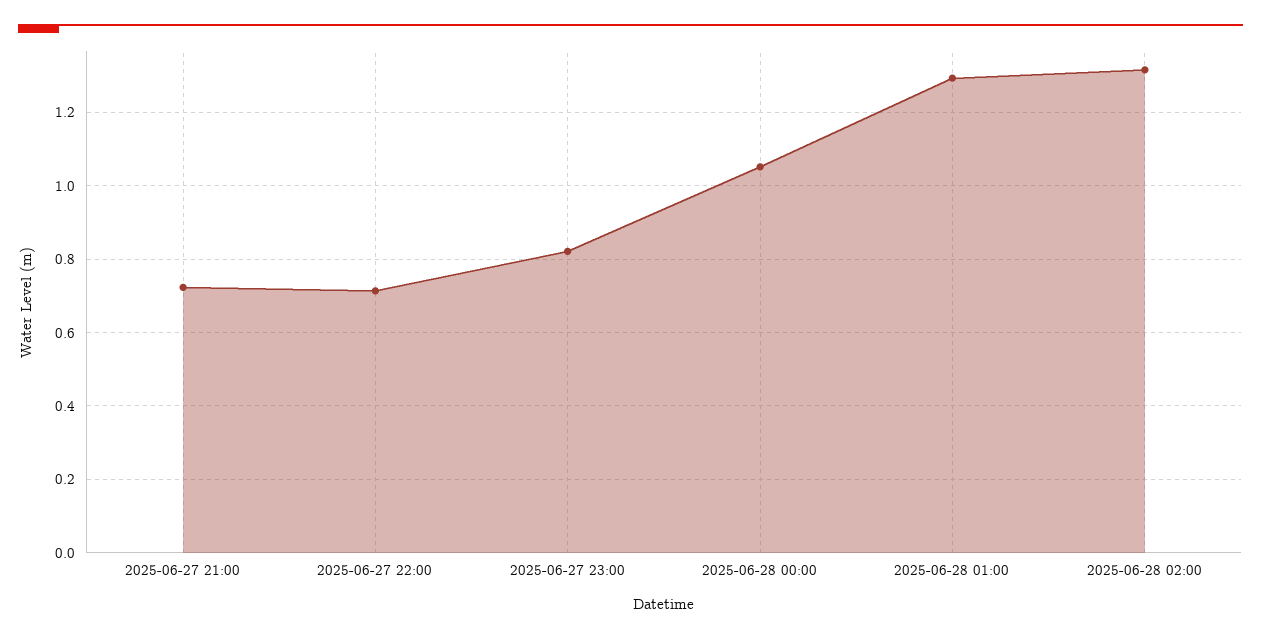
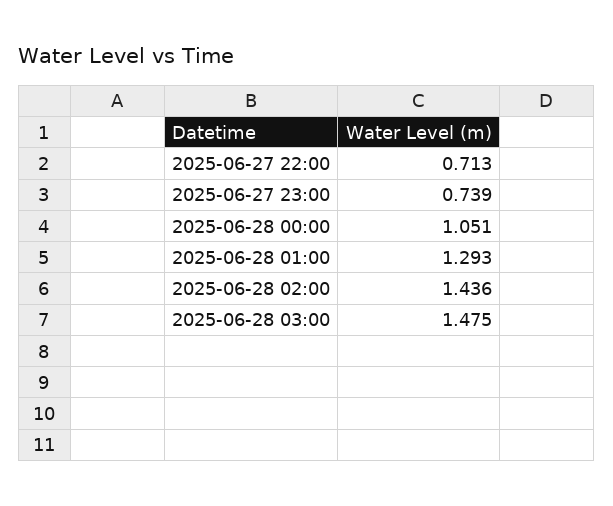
2025-06-27 21:00: 0.72 -> none
2025-06-27 23:00: 0.82 -> 0.739
2025-06-28 02:00: 1.32 -> 1.436
2025-06-28 03:00: none -> 1.475

